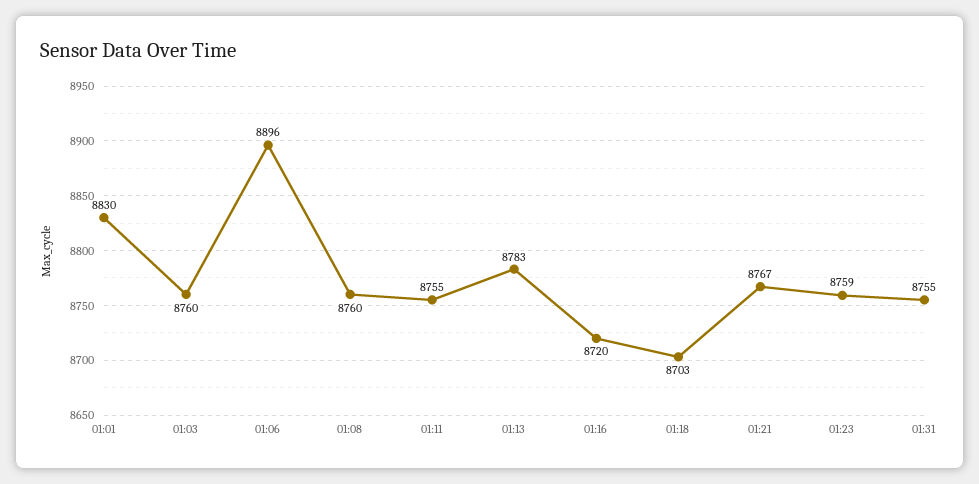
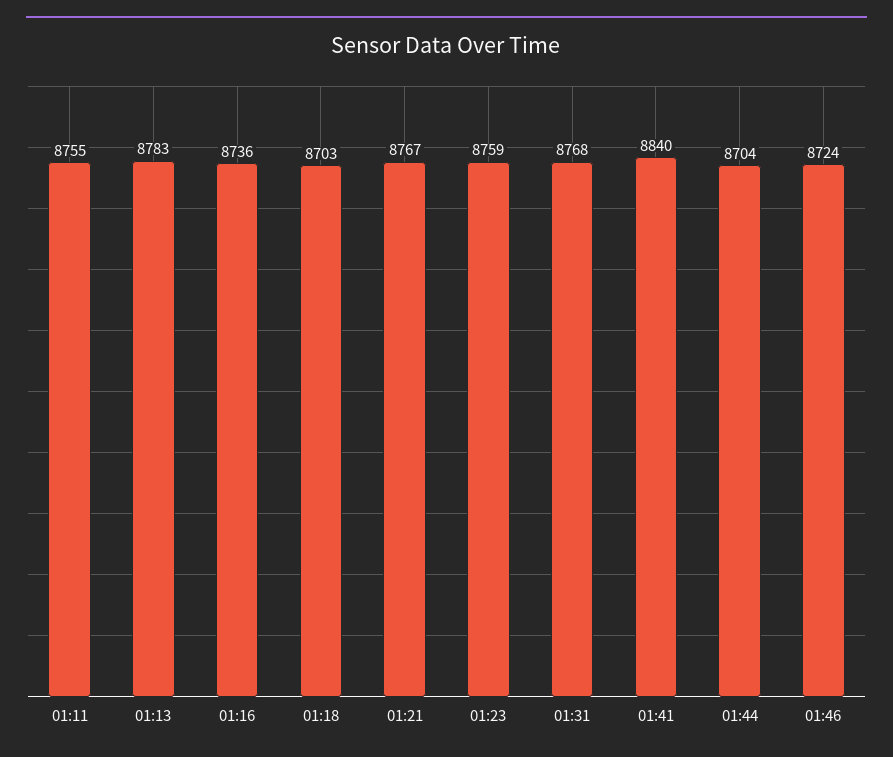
01:01: 8830 -> none
01:03: 8760 -> none
01:06: 8896 -> none
01:08: 8760 -> none
01:16: 8720 -> 8736
01:31: 8755 -> 8768
01:41: none -> 8840
01:44: none -> 8704
01:46: none -> 8724

